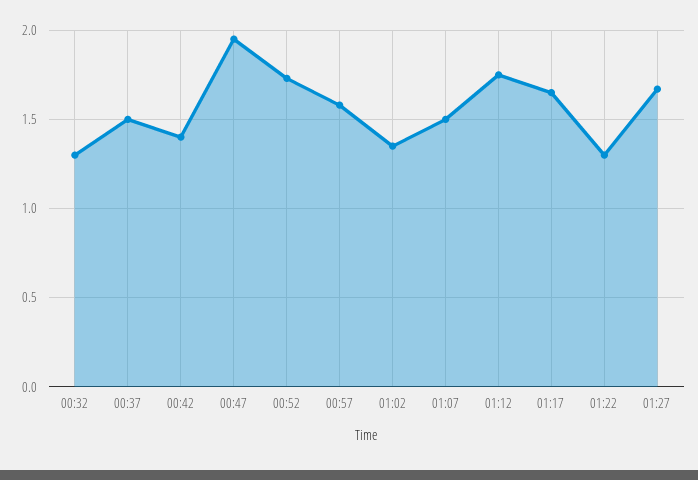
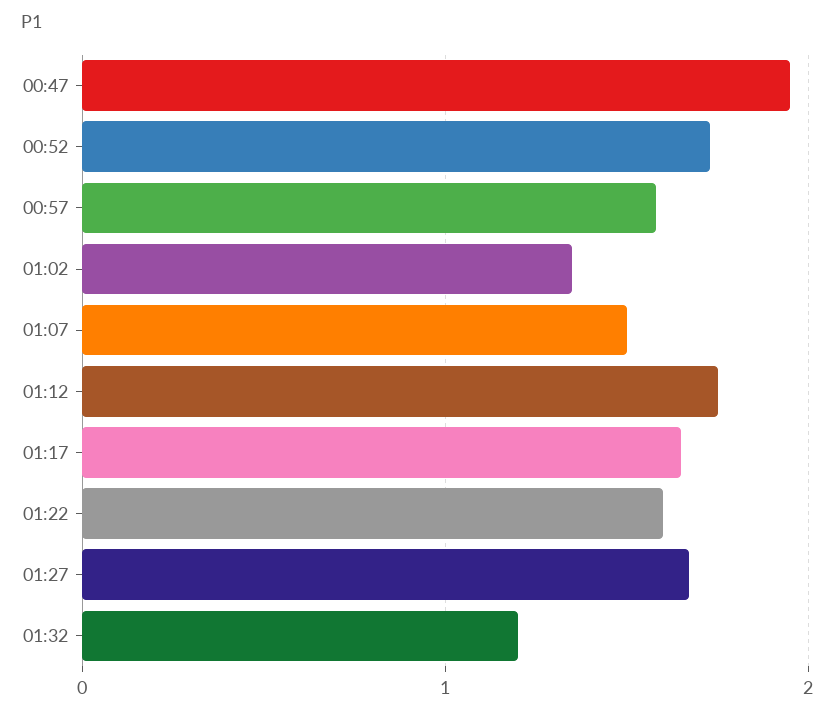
00:32: 1.3 -> none
00:37: 1.5 -> none
00:42: 1.4 -> none
01:22: 1.3 -> 1.6
01:32: none -> 1.2

